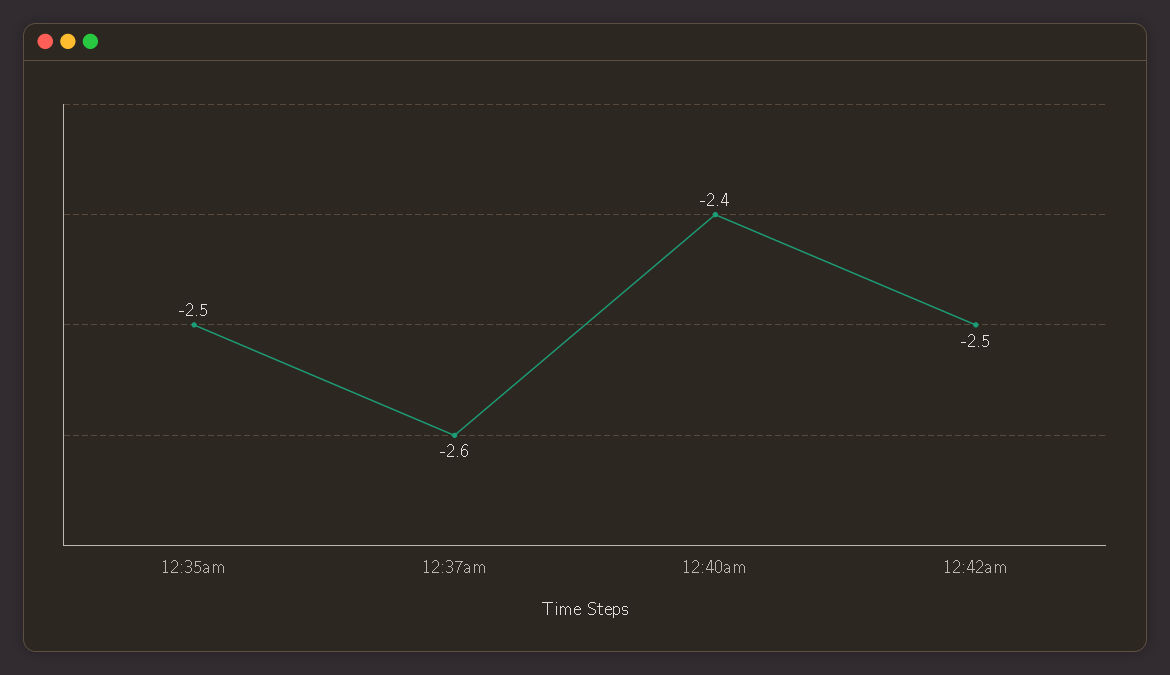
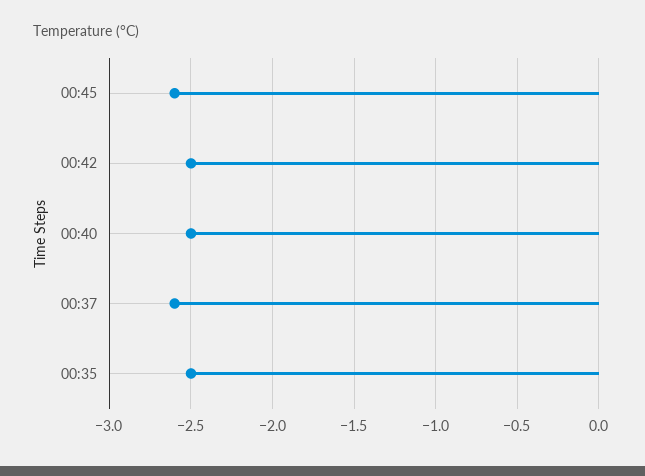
12:40am: -2.4 -> -2.5
00:45: none -> -2.6

